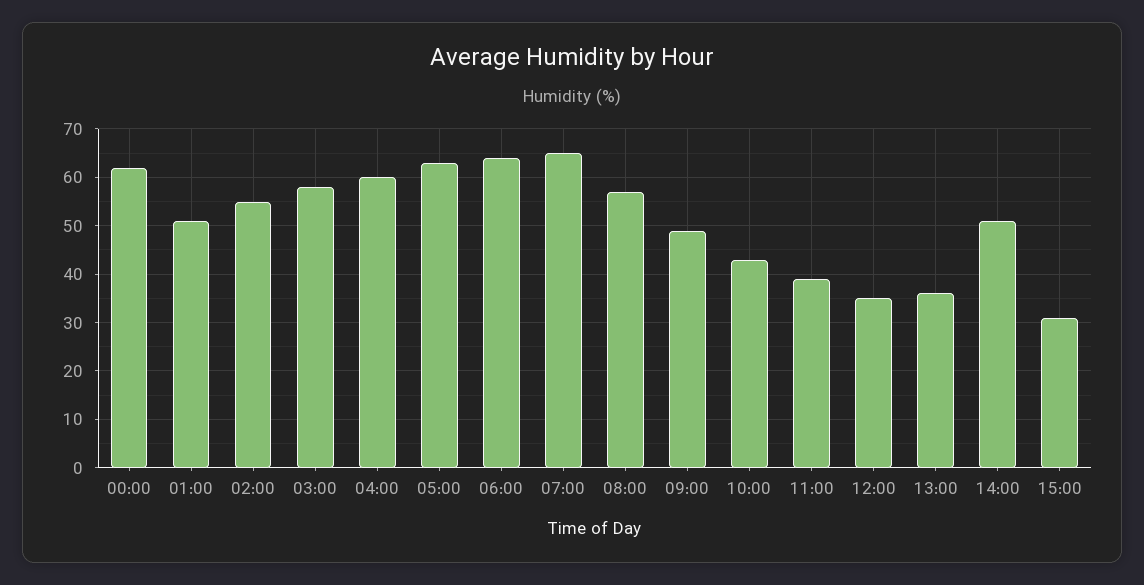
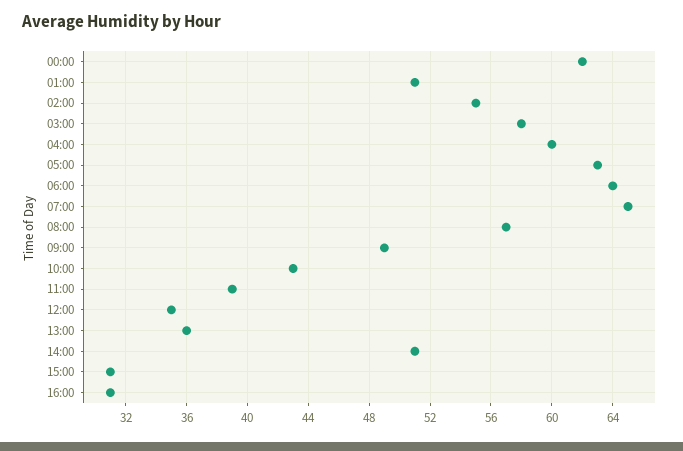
16:00: none -> 31

